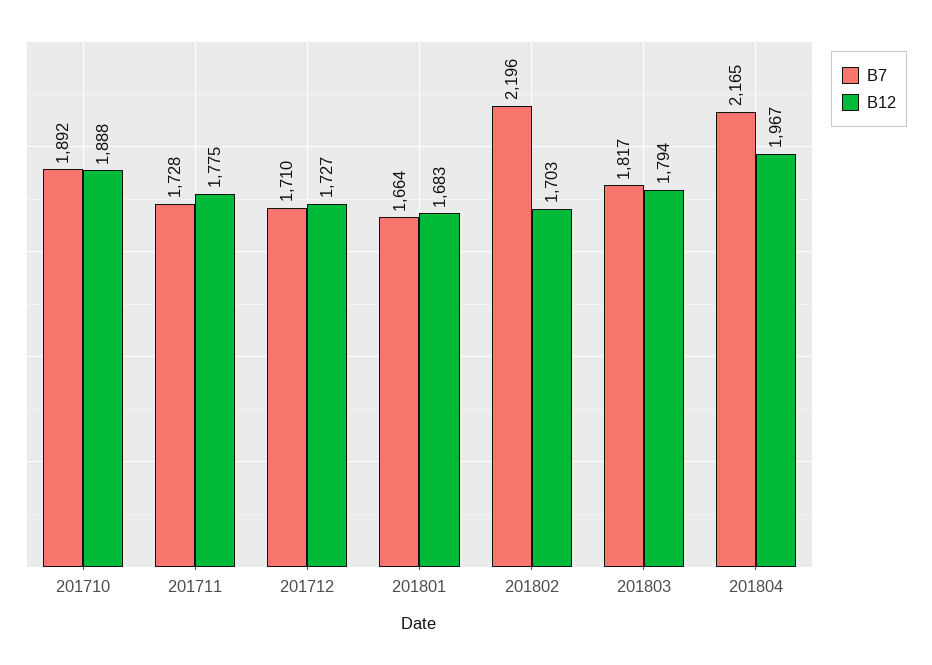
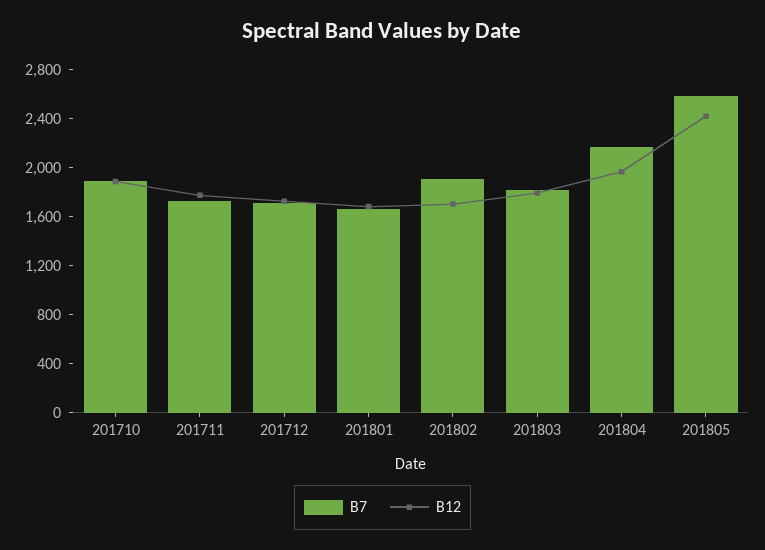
B7, 201802: 2196 -> 1900
B7, 201805: none -> 2600
B12, 201805: none -> 2400

